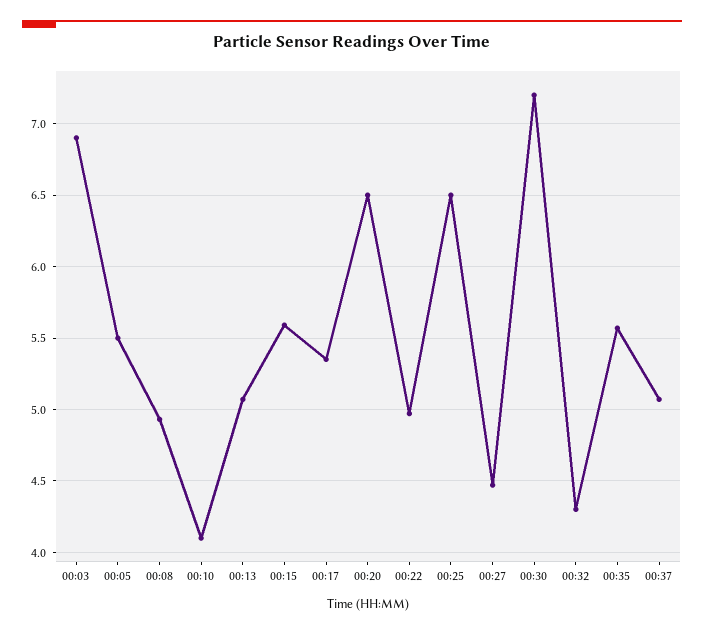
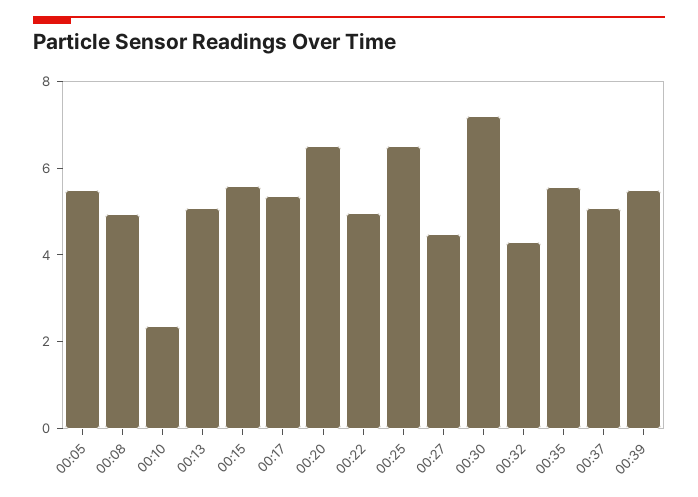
00:03: 6.9 -> none
00:10: 4.1 -> 2.5
00:39: none -> 5.5

